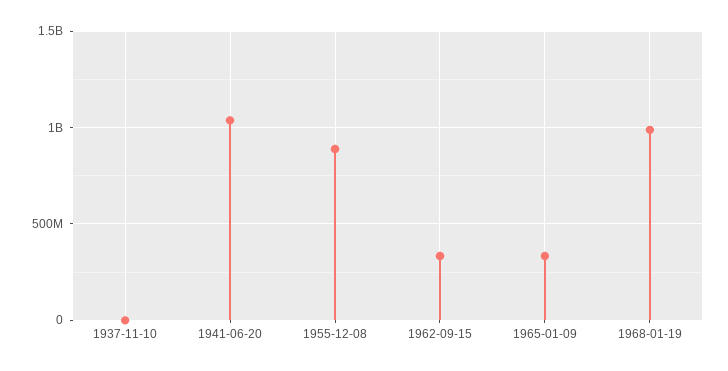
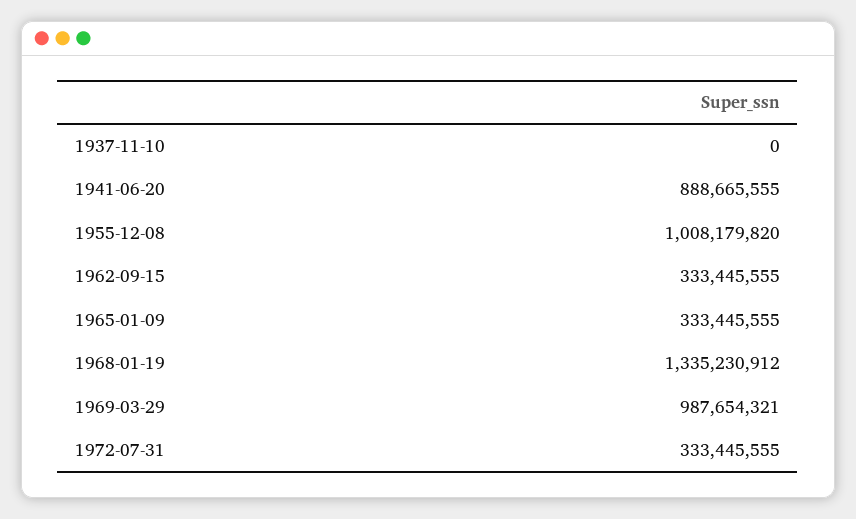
1941-06-20: 1050000000 -> 888665555
1955-12-08: 900000000 -> 1008179820
1968-01-19: 1000000000 -> 1335230912
1969-03-29: none -> 987654321
1972-07-31: none -> 333445555

